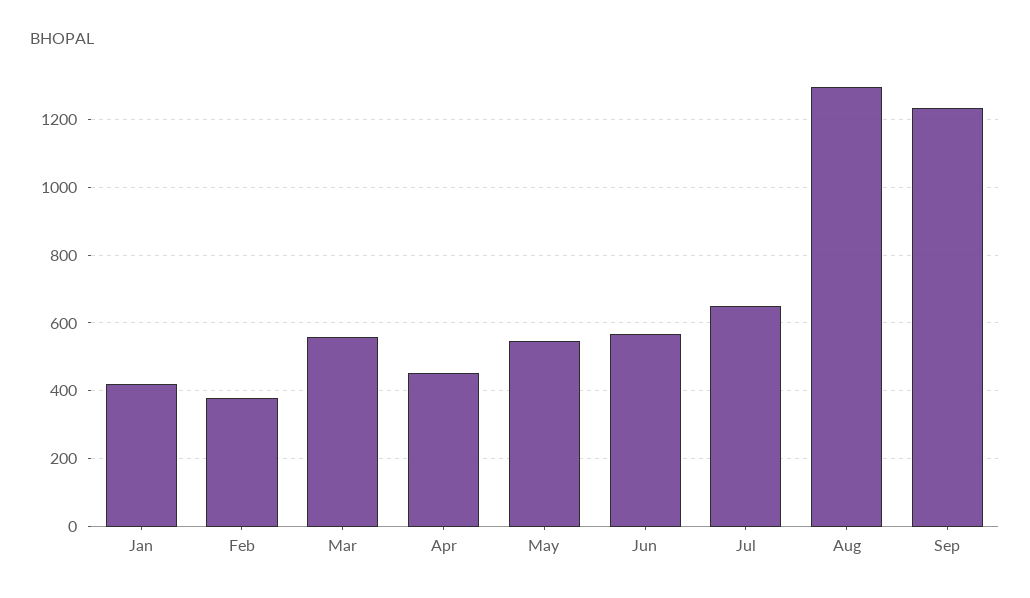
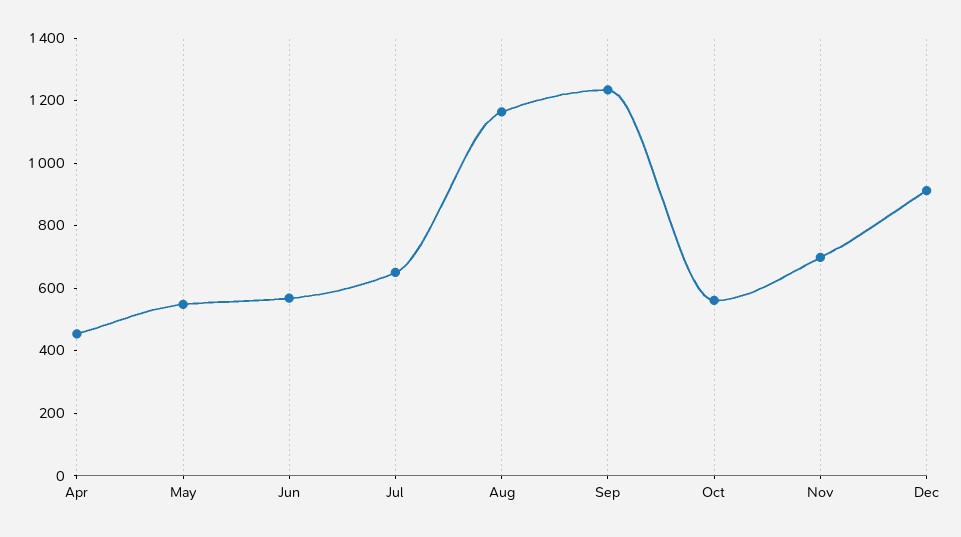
Jan: 420 -> none
Feb: 380 -> none
Mar: 560 -> none
Aug: 1300 -> 1150
Oct: none -> 550
Nov: none -> 700
Dec: none -> 900

